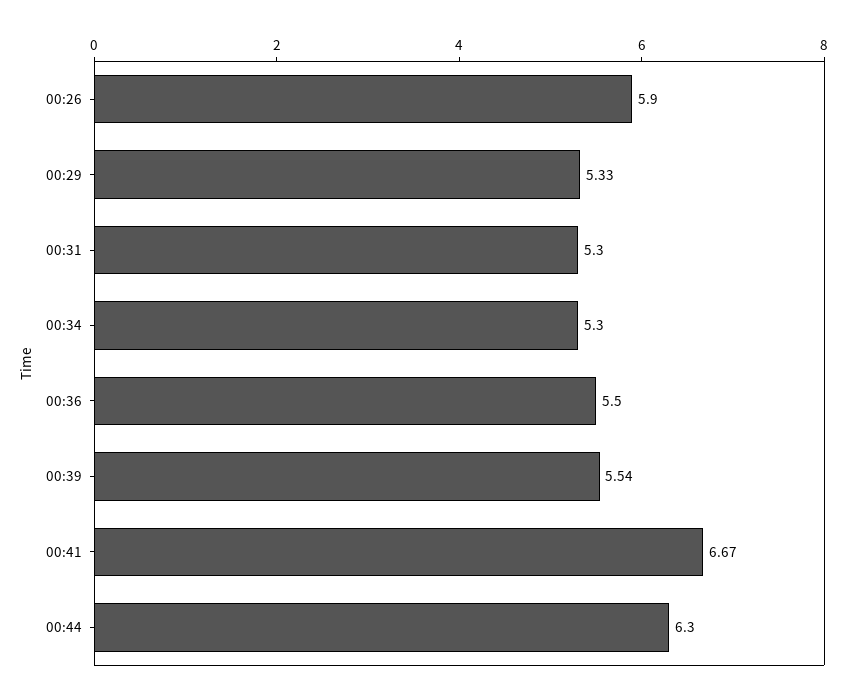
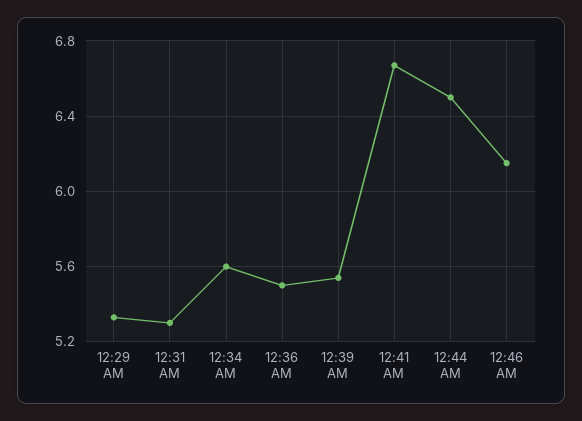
00:26: 5.9 -> none
00:34: 5.3 -> 5.6
00:44: 6.3 -> 6.5
12:46 AM: none -> 6.15

